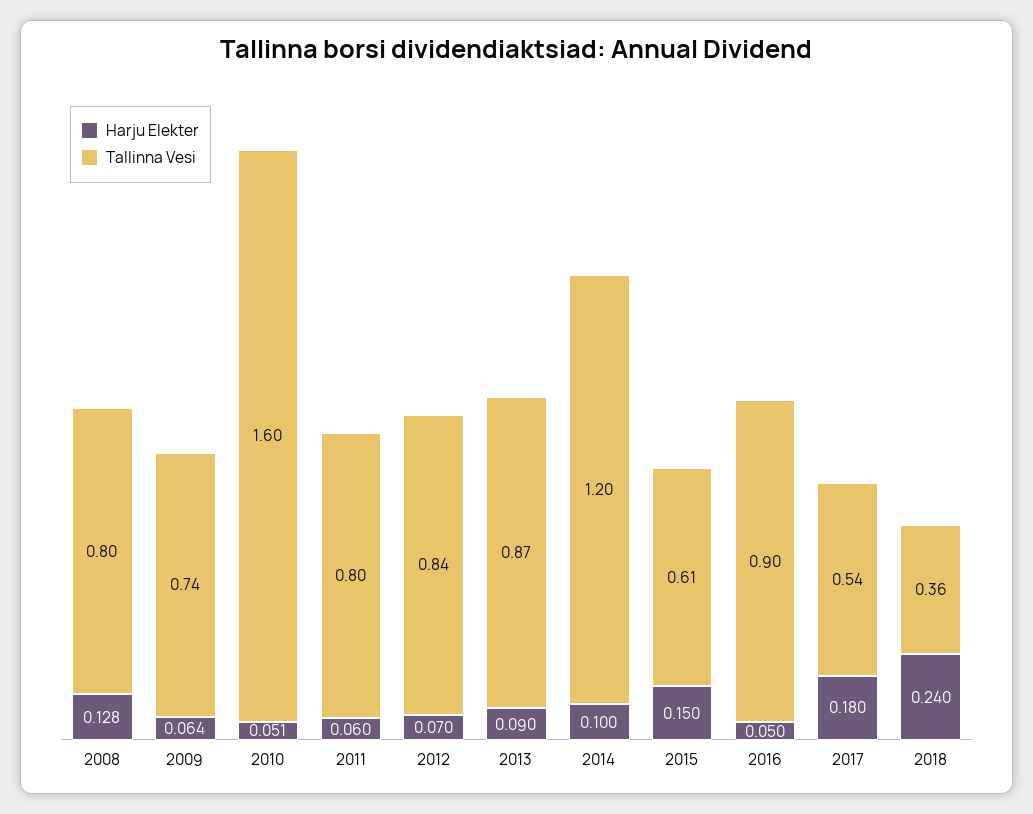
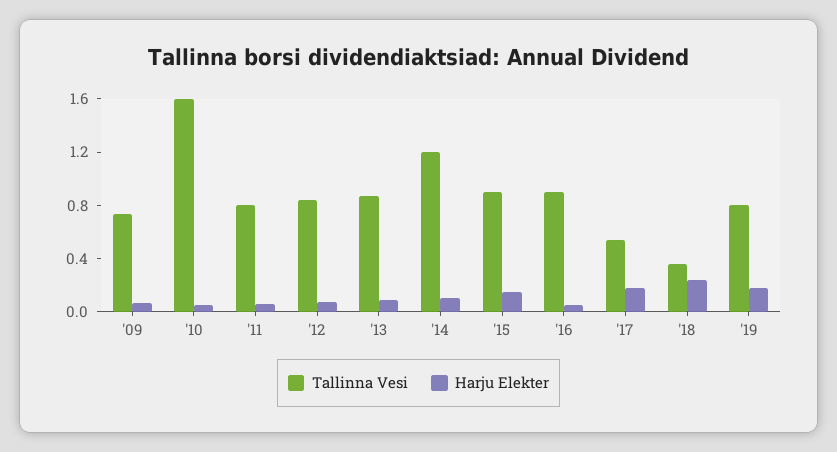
Harju Elekter, 2008: 0.128 -> none
Tallinna Vesi, 2008: 0.8 -> none
Tallinna Vesi, 2015: 0.61 -> 0.9
Tallinna Vesi, '19: none -> 0.8
Harju Elekter, '19: none -> 0.2

